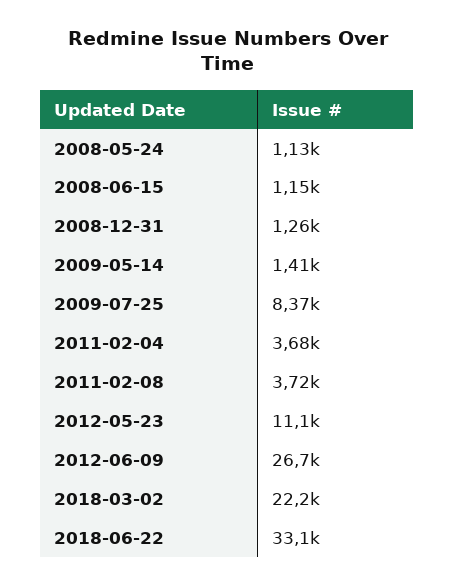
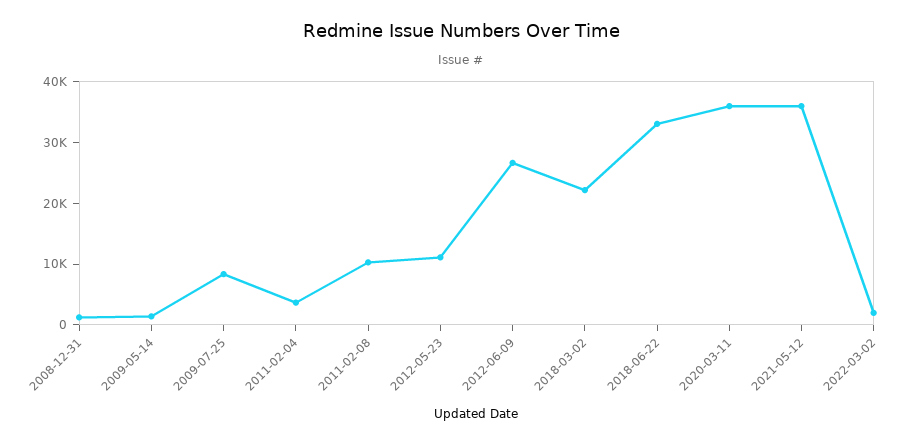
2008-05-24: 1130 -> none
2008-06-15: 1150 -> none
2011-02-08: 3720 -> 10000
2020-03-11: none -> 36000
2021-05-12: none -> 36000
2022-03-02: none -> 2000

